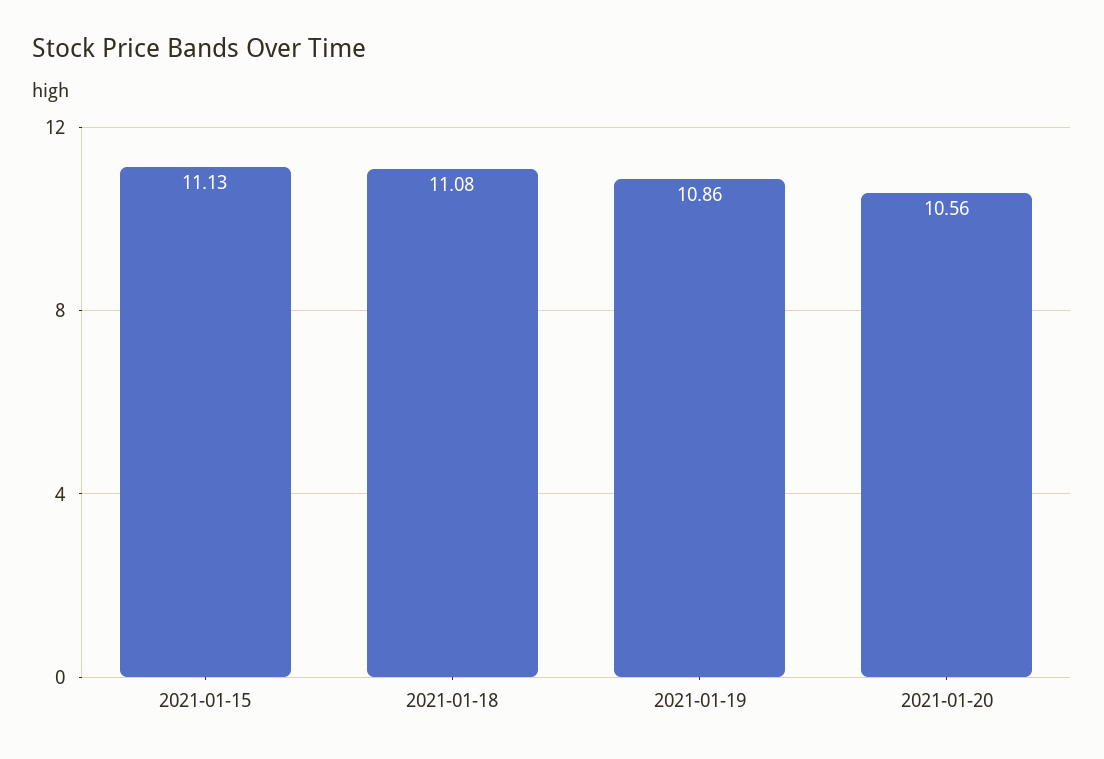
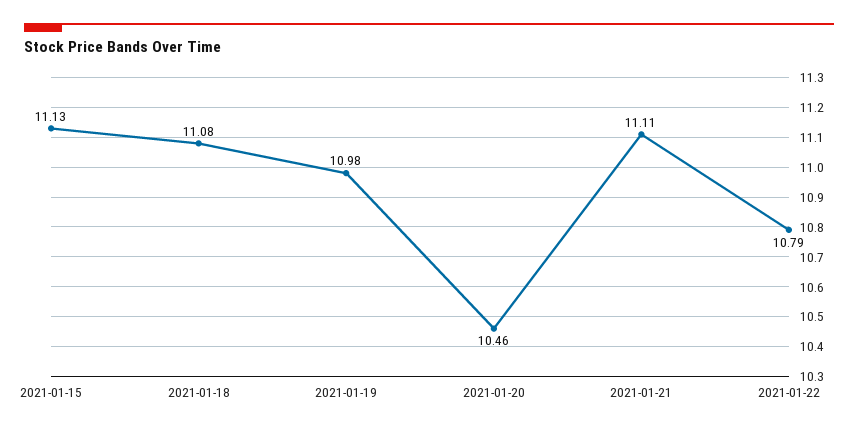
2021-01-19: 10.86 -> 10.98
2021-01-20: 10.56 -> 10.46
2021-01-21: none -> 11.11
2021-01-22: none -> 10.79

